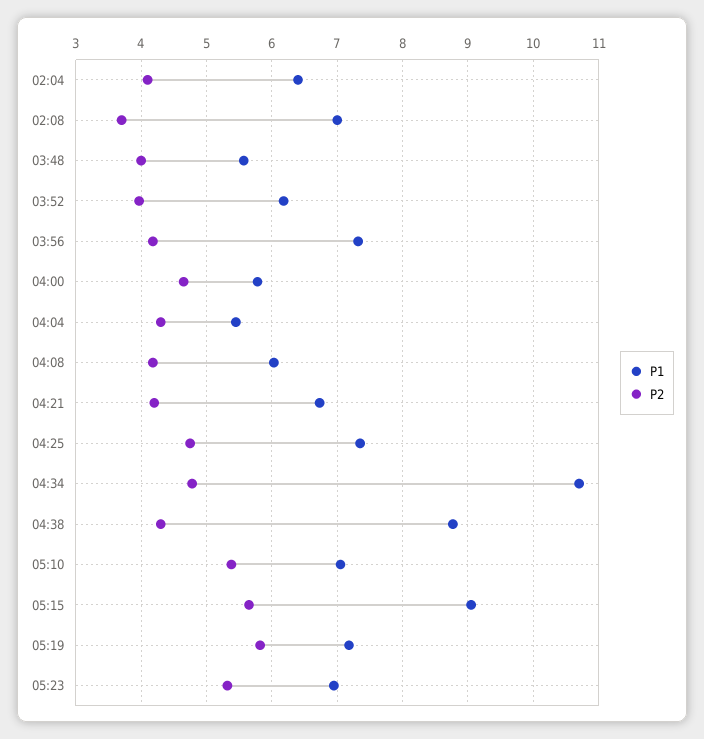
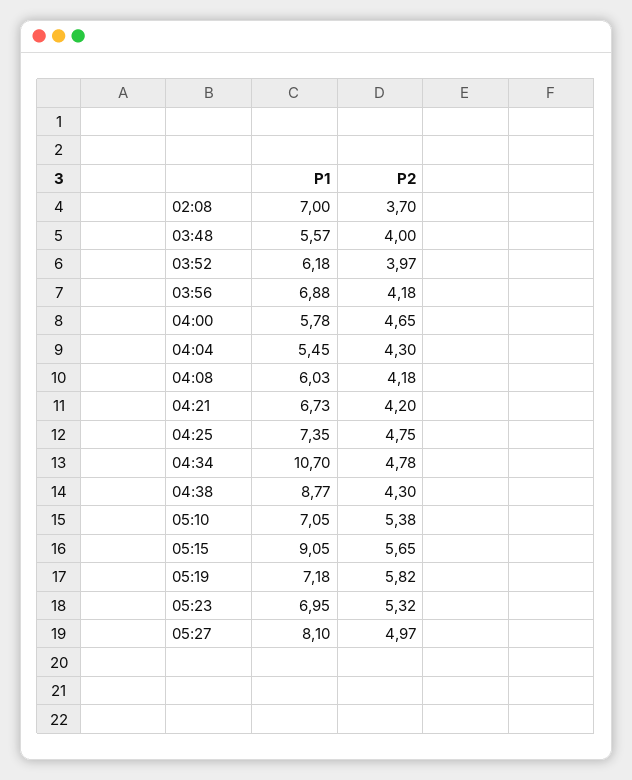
P1, 02:04: 6.4 -> none
P2, 02:04: 4.1 -> none
P1, 03:56: 7.3 -> 6.88
P1, 05:27: none -> 8.1
P2, 05:27: none -> 4.97

